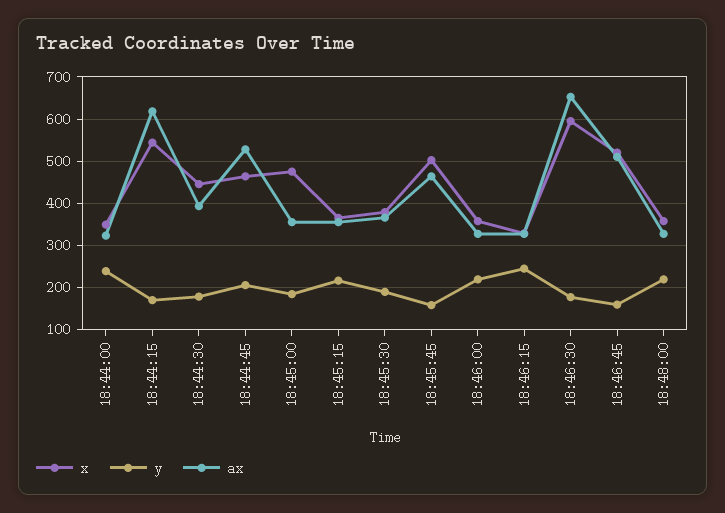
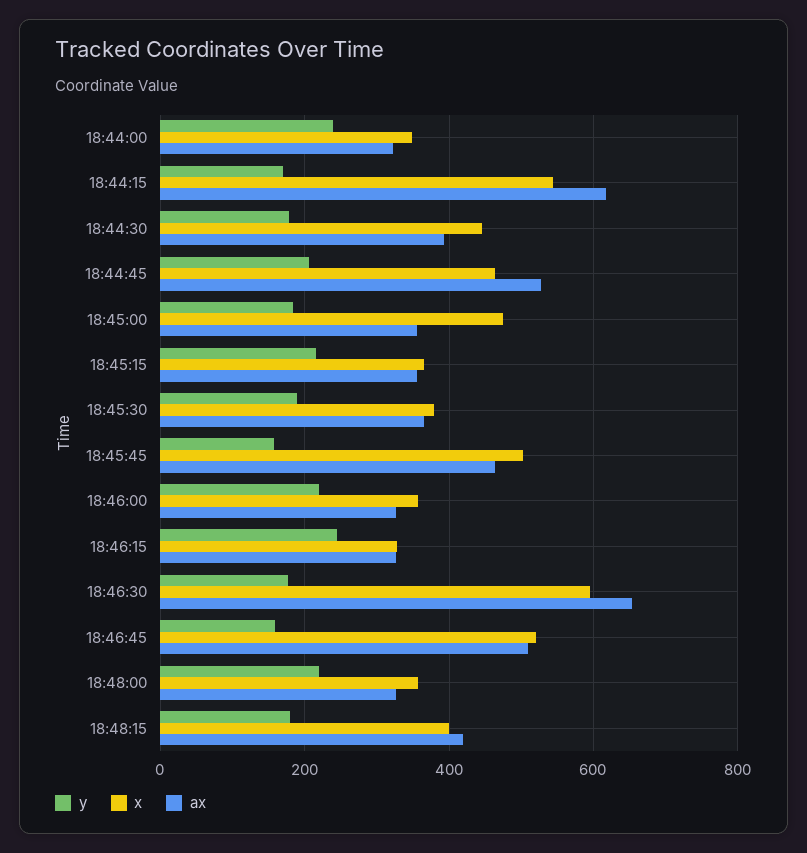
y, 18:48:15: none -> 180
x, 18:48:15: none -> 400
ax, 18:48:15: none -> 420

